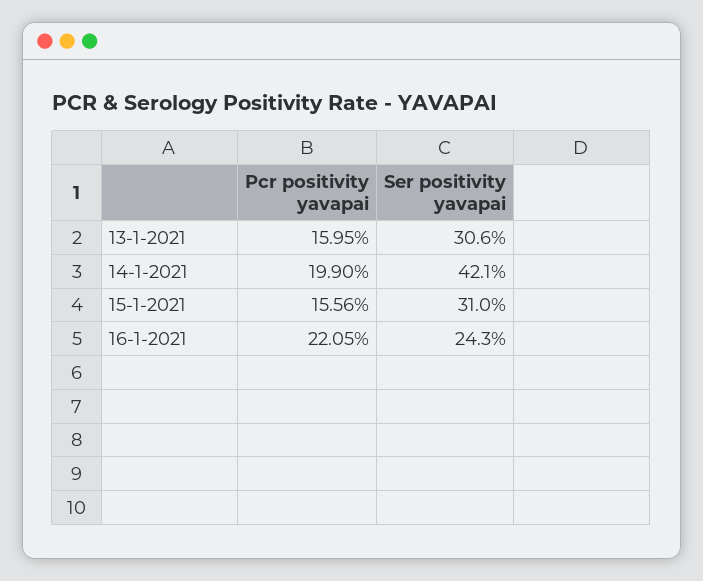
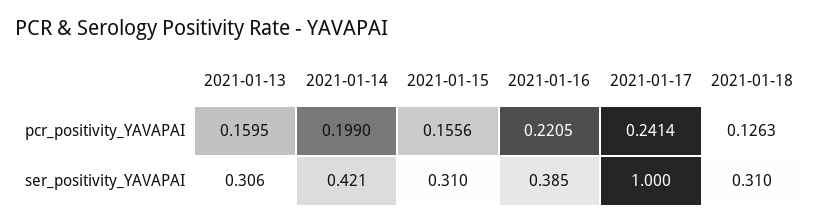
Ser positivity yavapai, 16-1-2021: 0.243 -> 0.385
Pcr positivity yavapai, 2021-01-17: none -> 0.2414
Pcr positivity yavapai, 2021-01-18: none -> 0.1263
Ser positivity yavapai, 2021-01-17: none -> 1
Ser positivity yavapai, 2021-01-18: none -> 0.31

